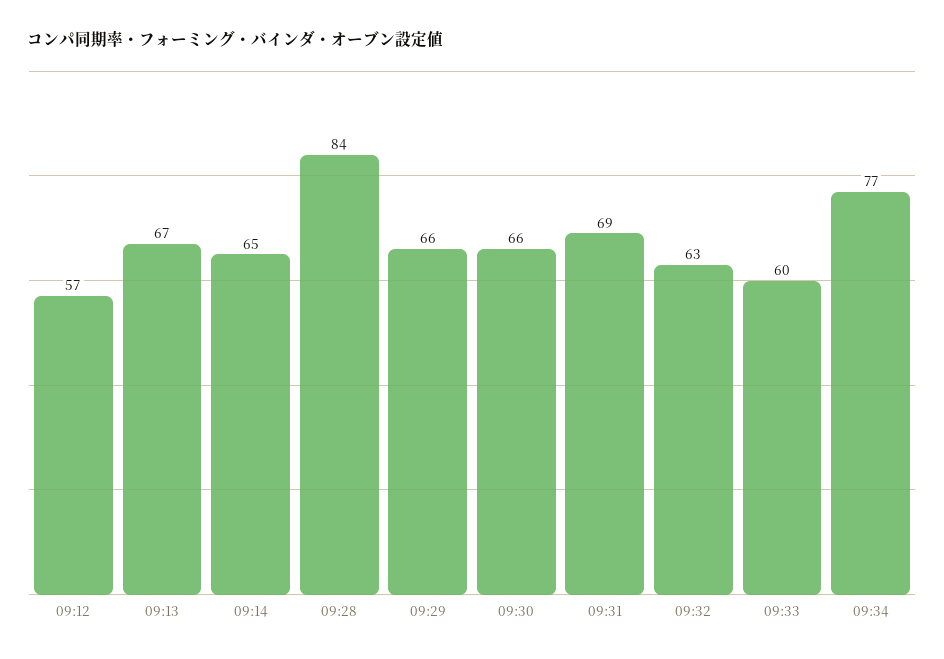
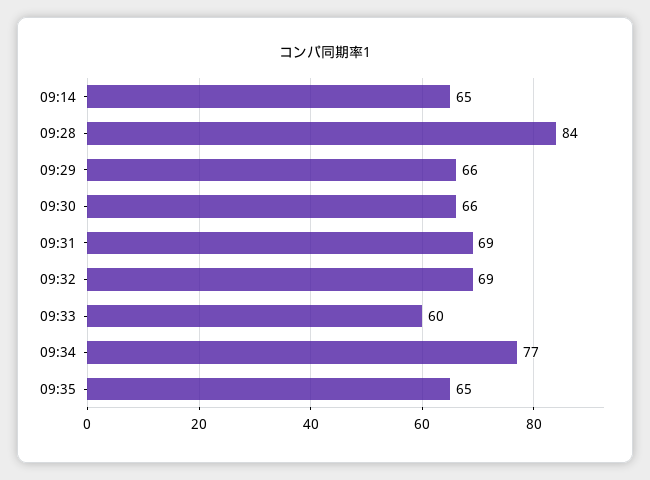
09:12: 57 -> none
09:13: 67 -> none
09:32: 63 -> 69
09:35: none -> 65

